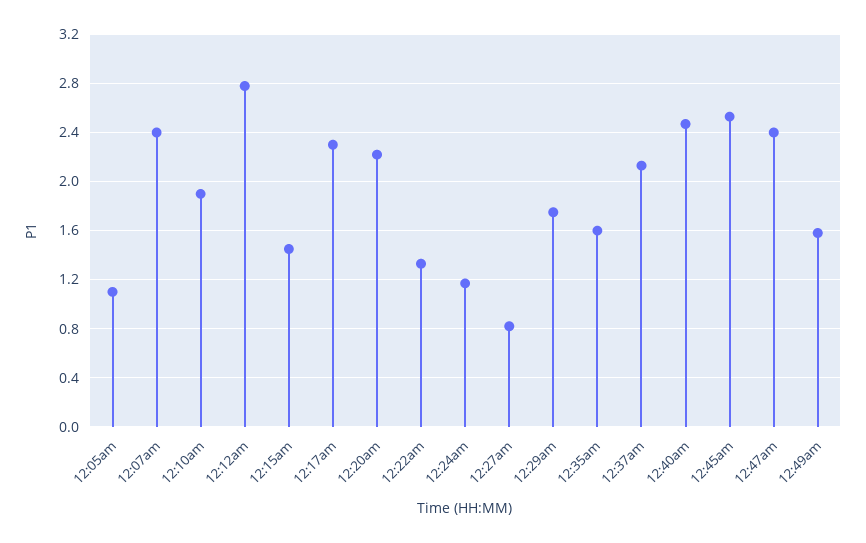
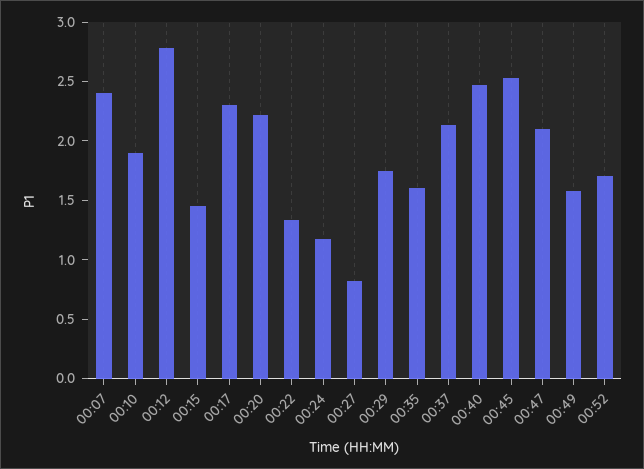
12:05am: 1.1 -> none
12:47am: 2.4 -> 2.1
00:52: none -> 1.7

